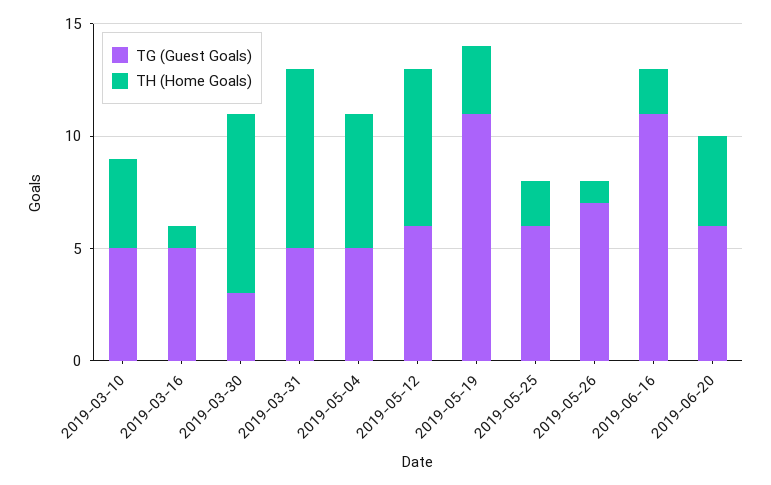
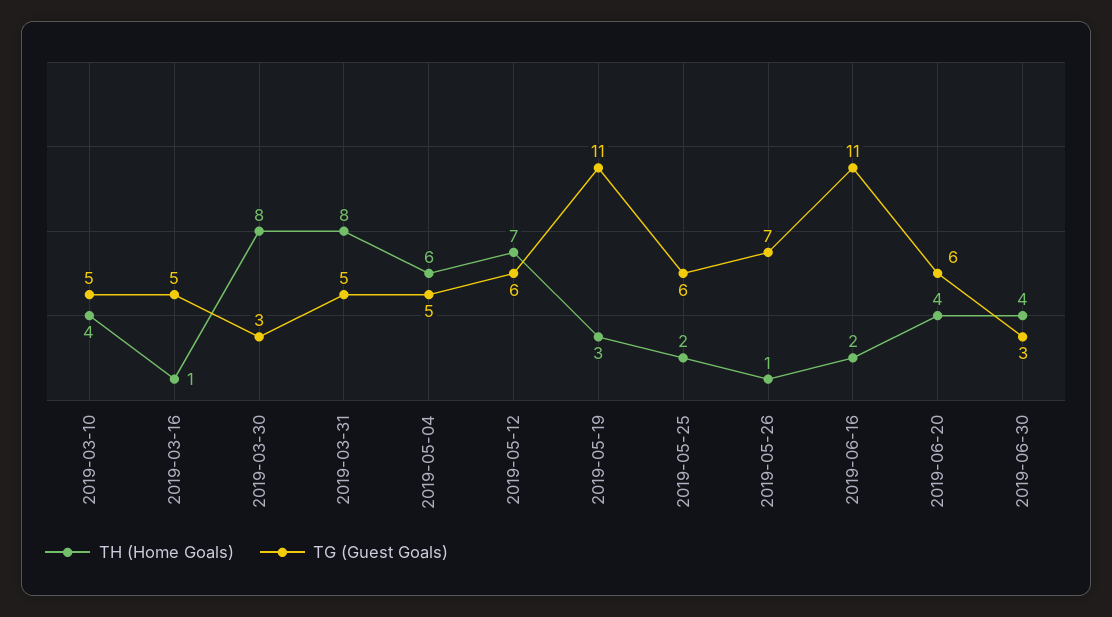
TH (Home Goals), 2019-06-30: none -> 4
TG (Guest Goals), 2019-06-30: none -> 3

